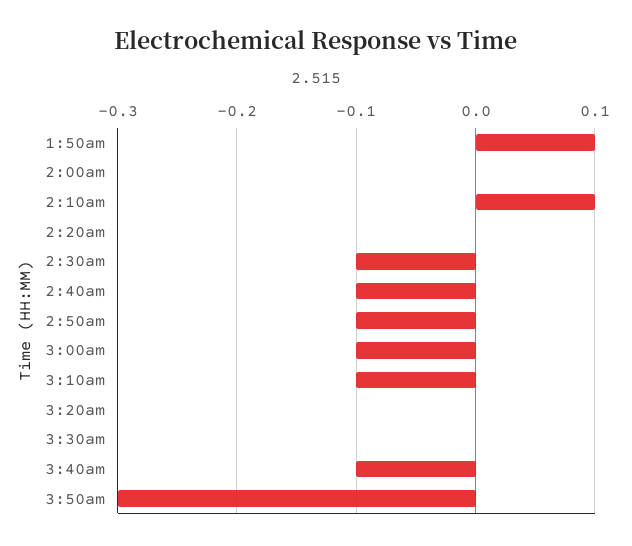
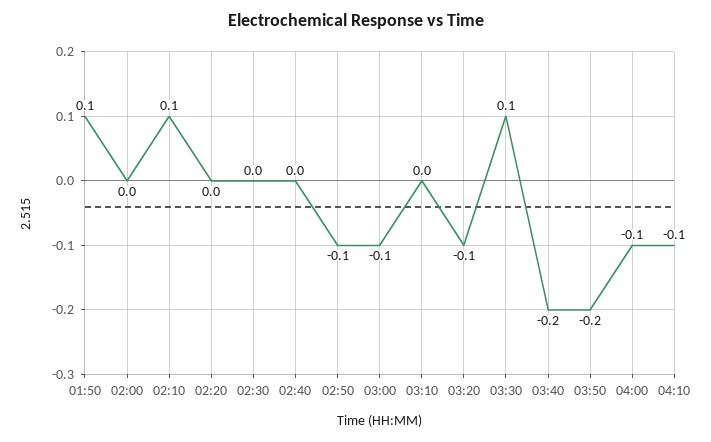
2:30am: -0.1 -> 0
2:40am: -0.1 -> 0
3:10am: -0.1 -> 0
3:20am: 0 -> -0.1
3:30am: 0 -> 0.1
3:40am: -0.1 -> -0.2
3:50am: -0.3 -> -0.2
04:00: none -> -0.1
04:10: none -> -0.1

